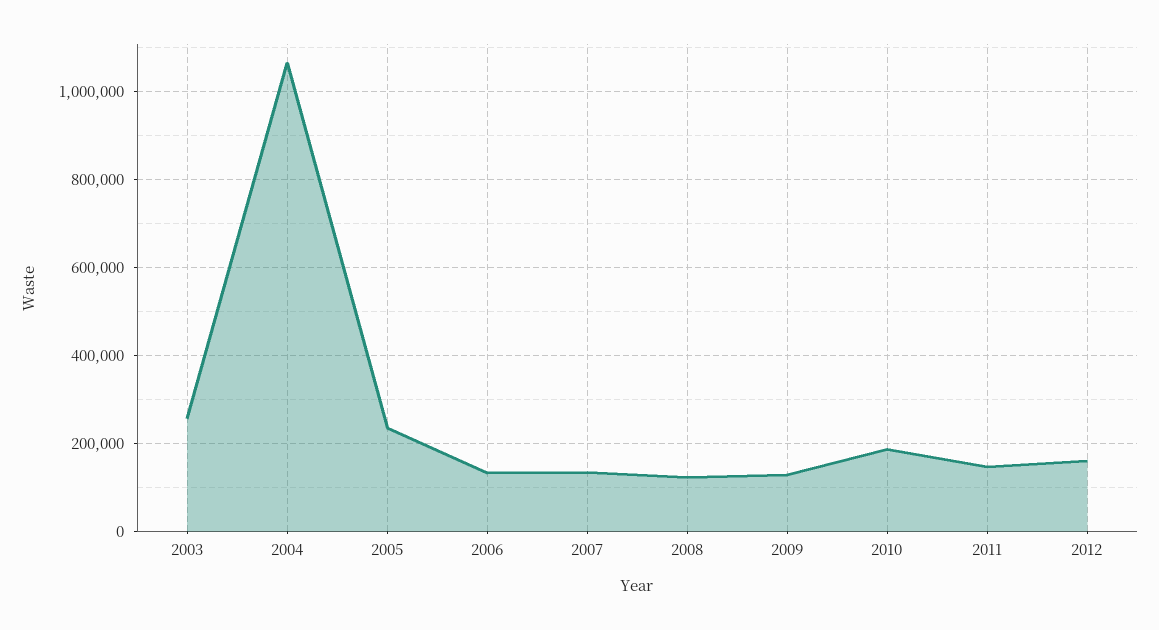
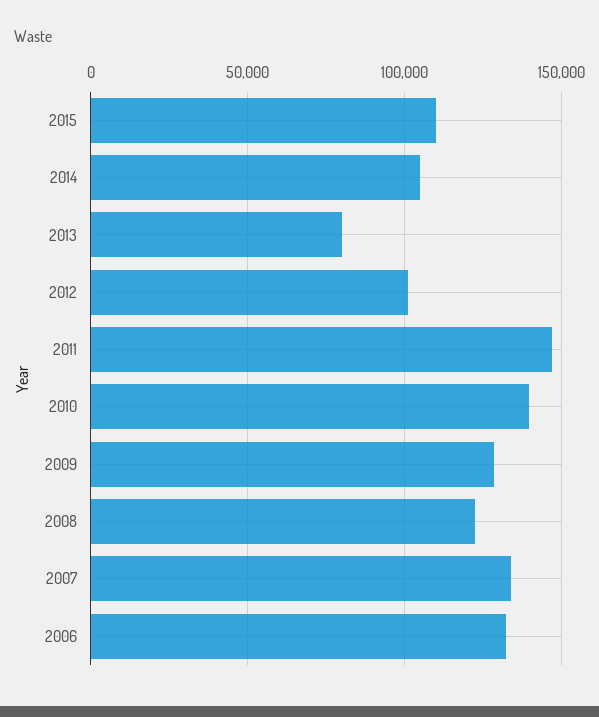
2003: 260000 -> none
2004: 1060000 -> none
2005: 240000 -> none
2010: 180000 -> 140000
2012: 160000 -> 100000
2015: none -> 110000
2014: none -> 105000
2013: none -> 80000

